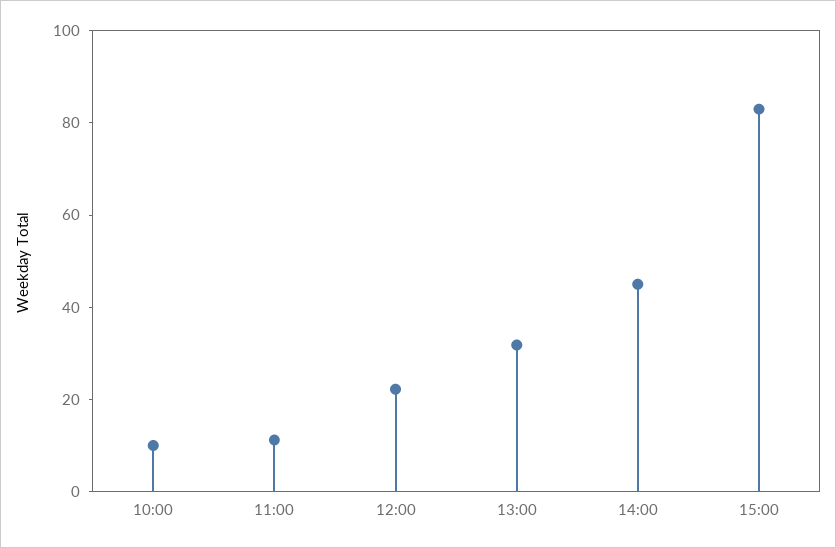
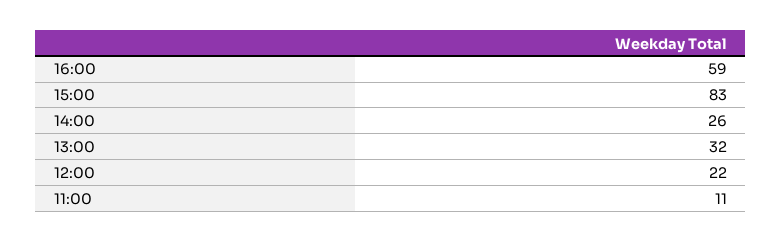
10:00: 10 -> none
14:00: 45 -> 26
16:00: none -> 59

